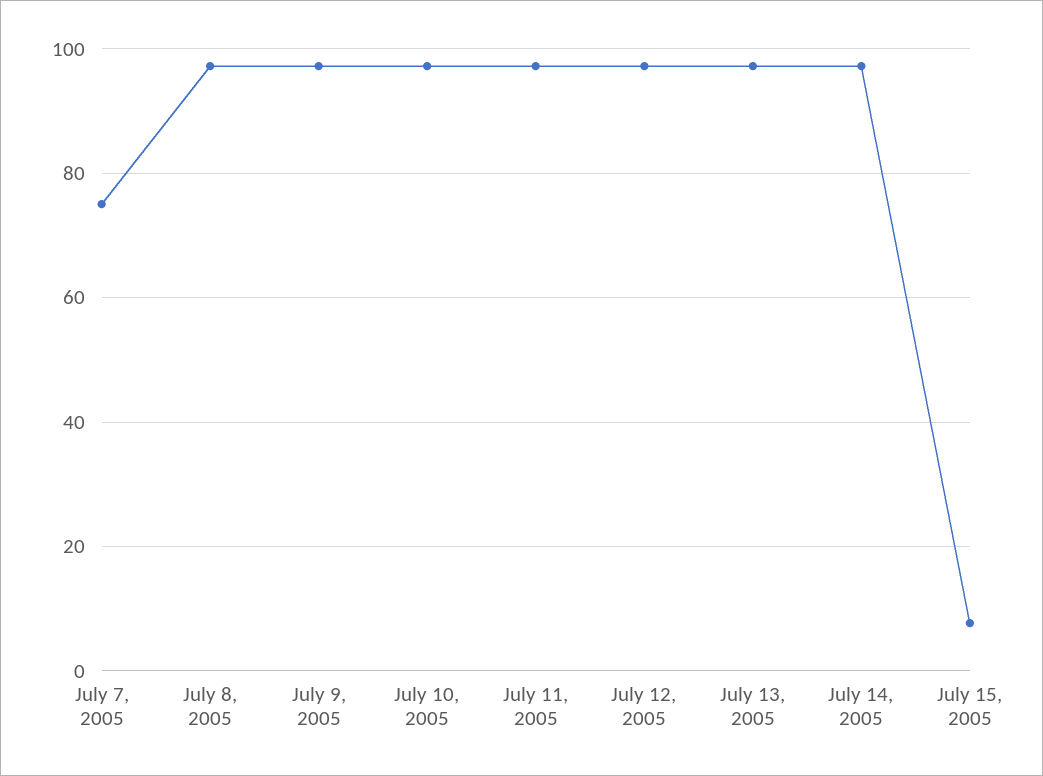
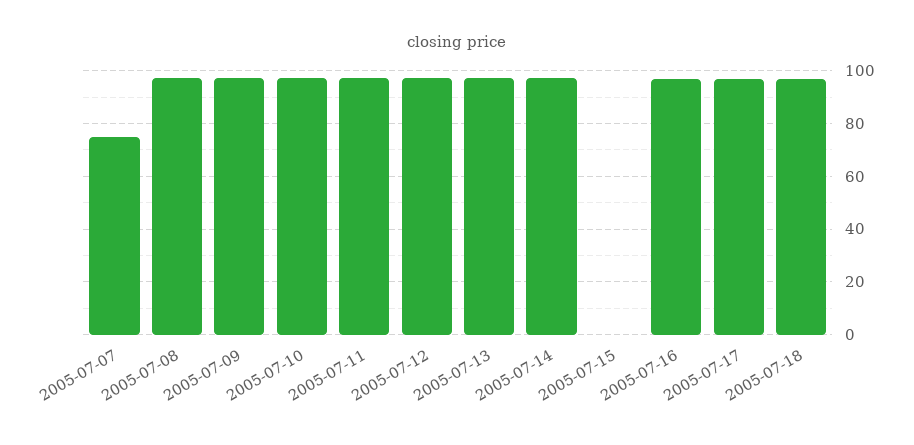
July 15, 2005: 8 -> 0
2005-07-16: none -> 97.5
2005-07-17: none -> 97.5
2005-07-18: none -> 97.5

